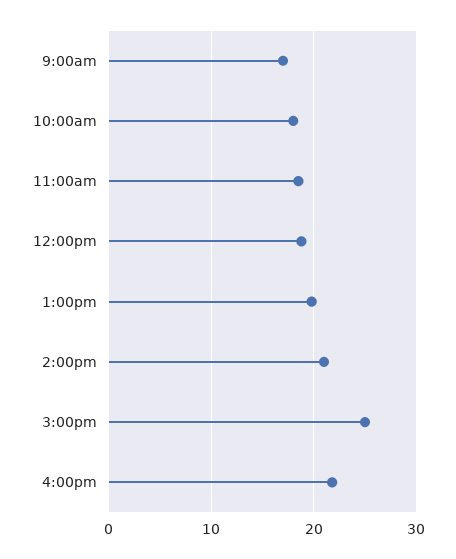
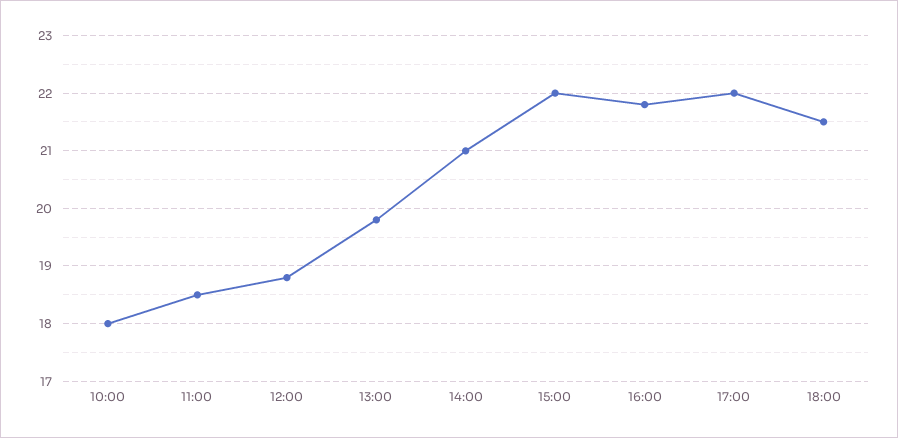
9:00am: 17 -> none
3:00pm: 25 -> 22
17:00: none -> 22
18:00: none -> 21.5

